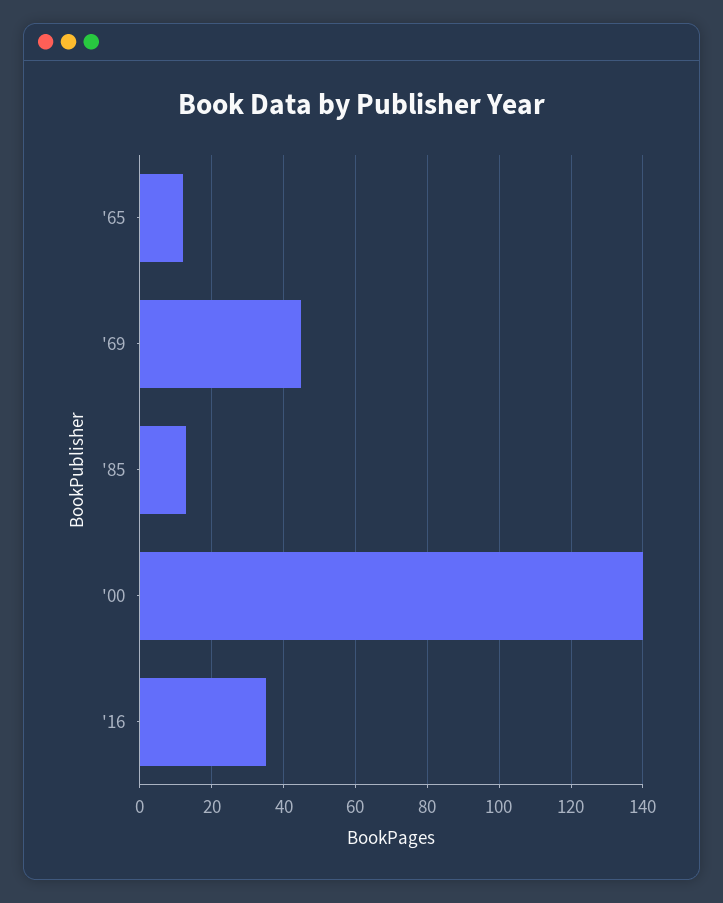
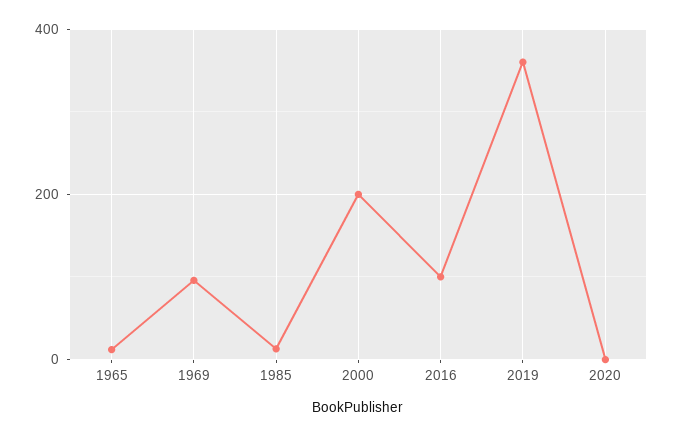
'69: 45 -> 100
'00: 140 -> 200
'16: 35 -> 100
2019: none -> 360
2020: none -> 0

